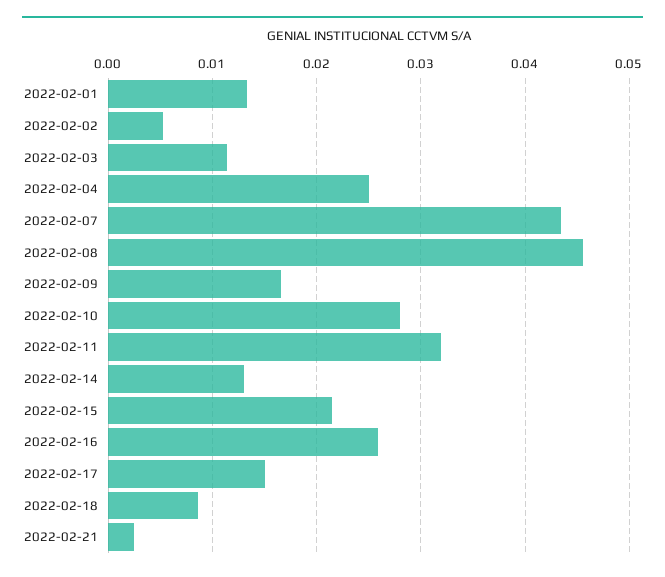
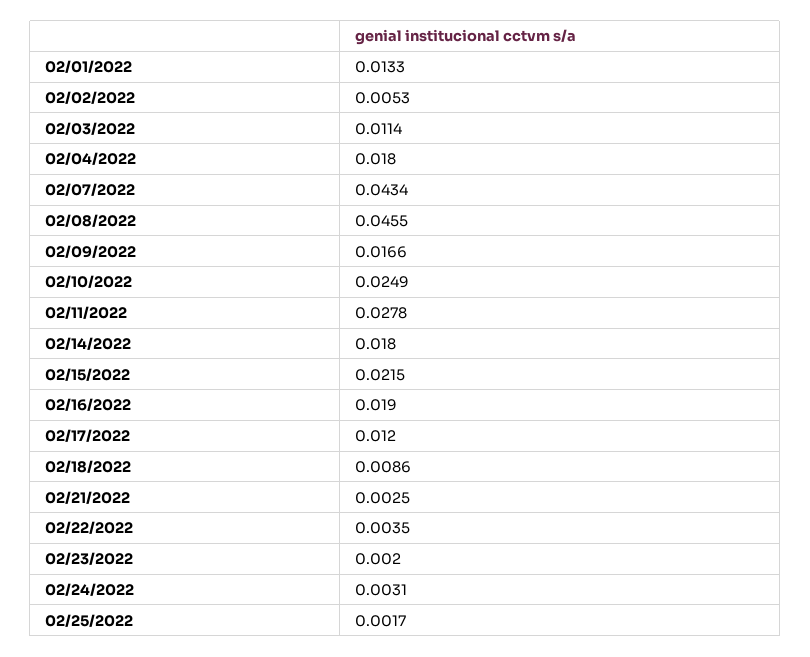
2022-02-04: 0.025 -> 0.018
2022-02-10: 0.028 -> 0.0249
2022-02-11: 0.032 -> 0.0278
2022-02-14: 0.013 -> 0.018
2022-02-16: 0.026 -> 0.019
2022-02-17: 0.015 -> 0.012
02/22/2022: none -> 0.0035
02/23/2022: none -> 0.002
02/24/2022: none -> 0.0031
02/25/2022: none -> 0.0017

